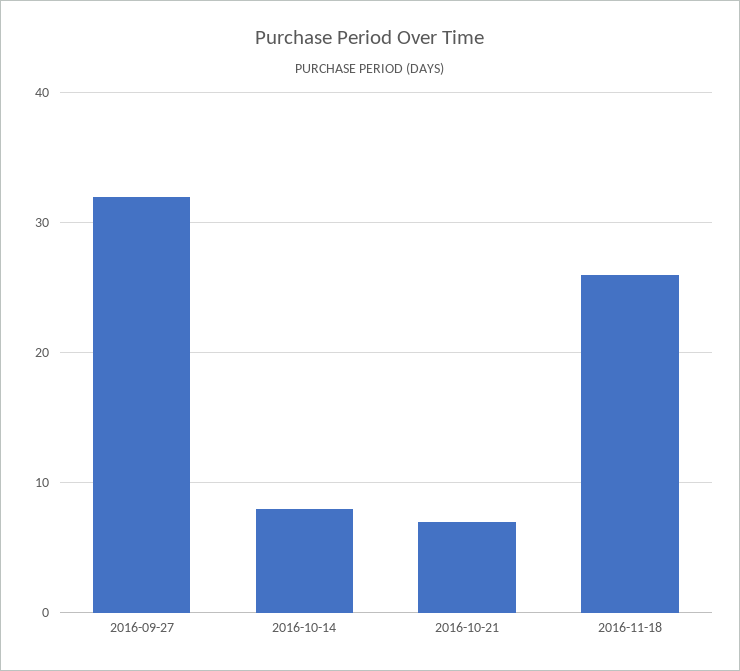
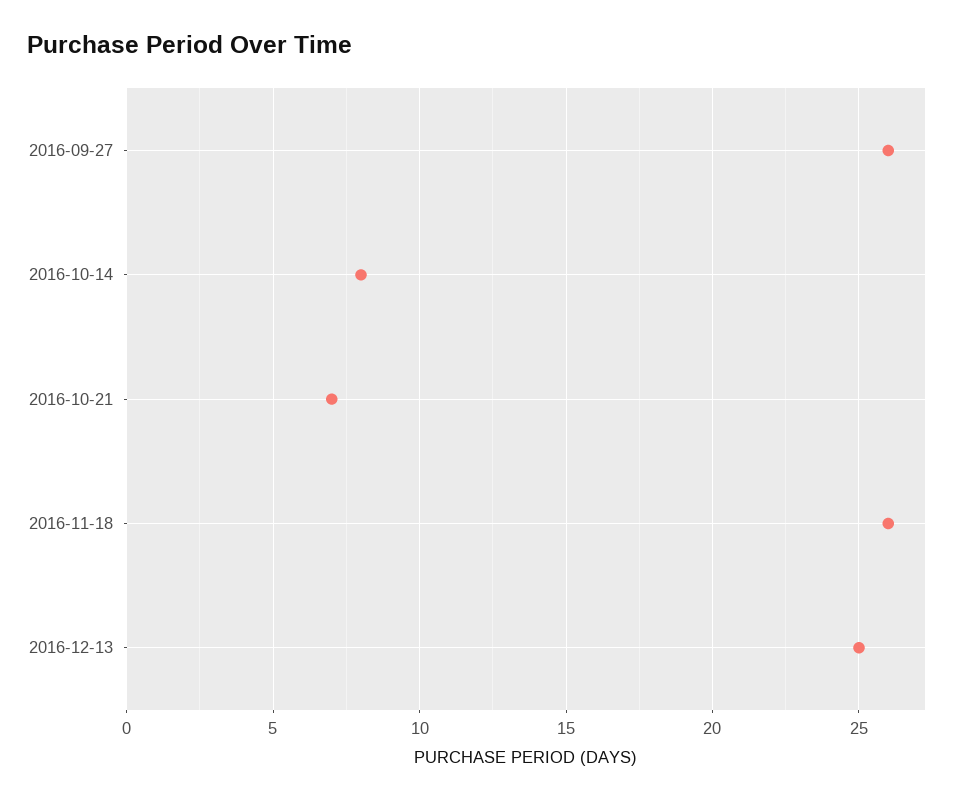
2016-09-27: 32 -> 26
2016-12-13: none -> 25

